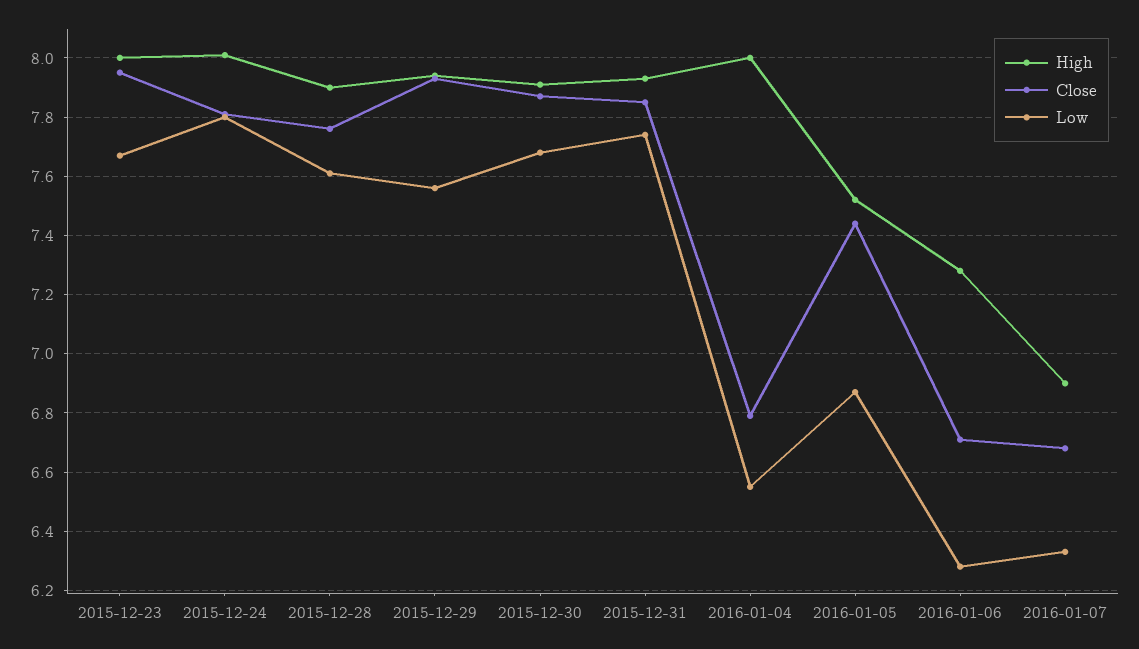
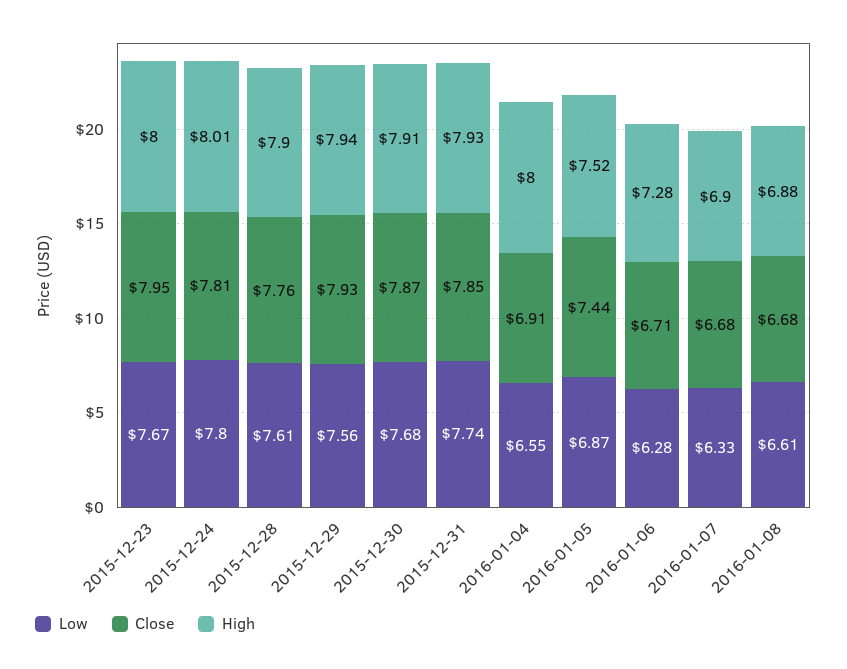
Close, 2016-01-04: 6.8 -> 6.91
Low, 2016-01-08: none -> 6.61
Close, 2016-01-08: none -> 6.68
High, 2016-01-08: none -> 6.88

